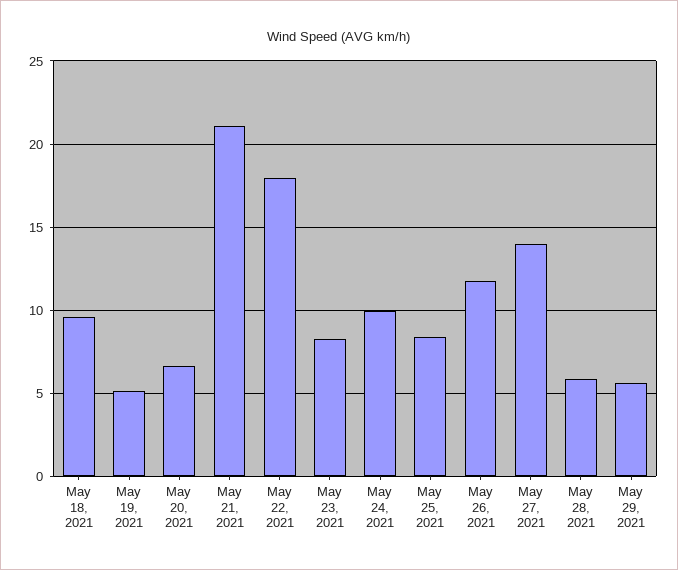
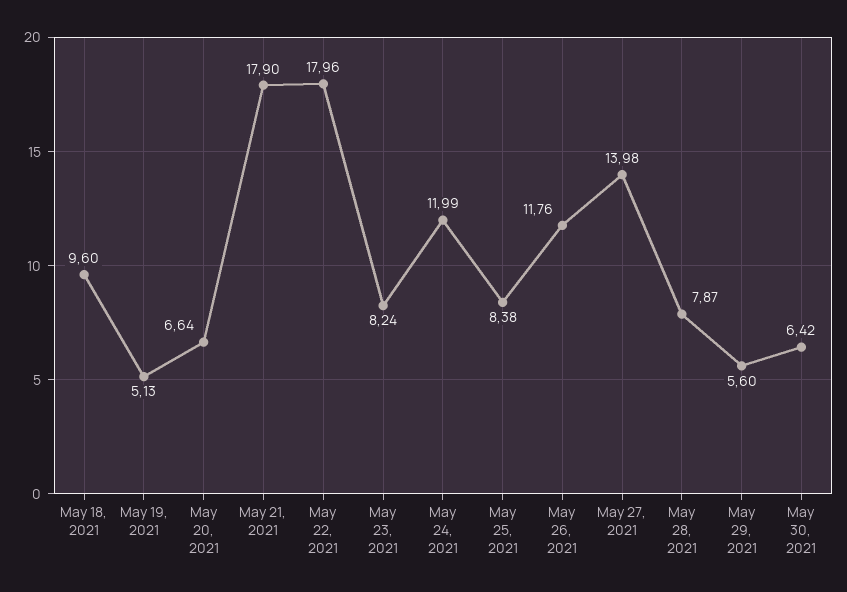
May 21, 2021: 21 -> 17.9
May 24, 2021: 10 -> 11.99
May 28, 2021: 6 -> 7.87
May 30, 2021: none -> 6.42

